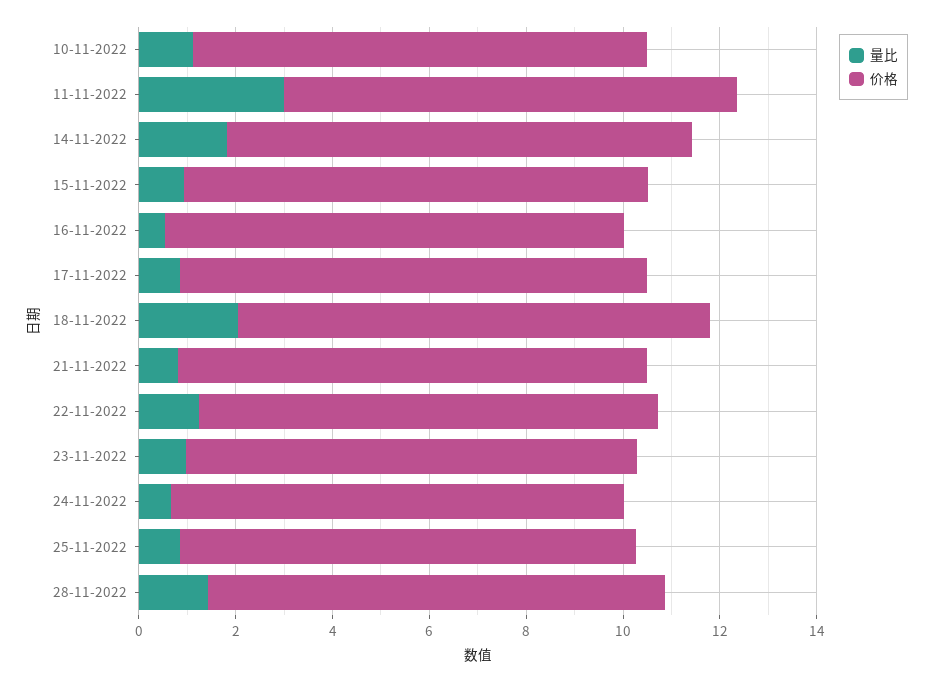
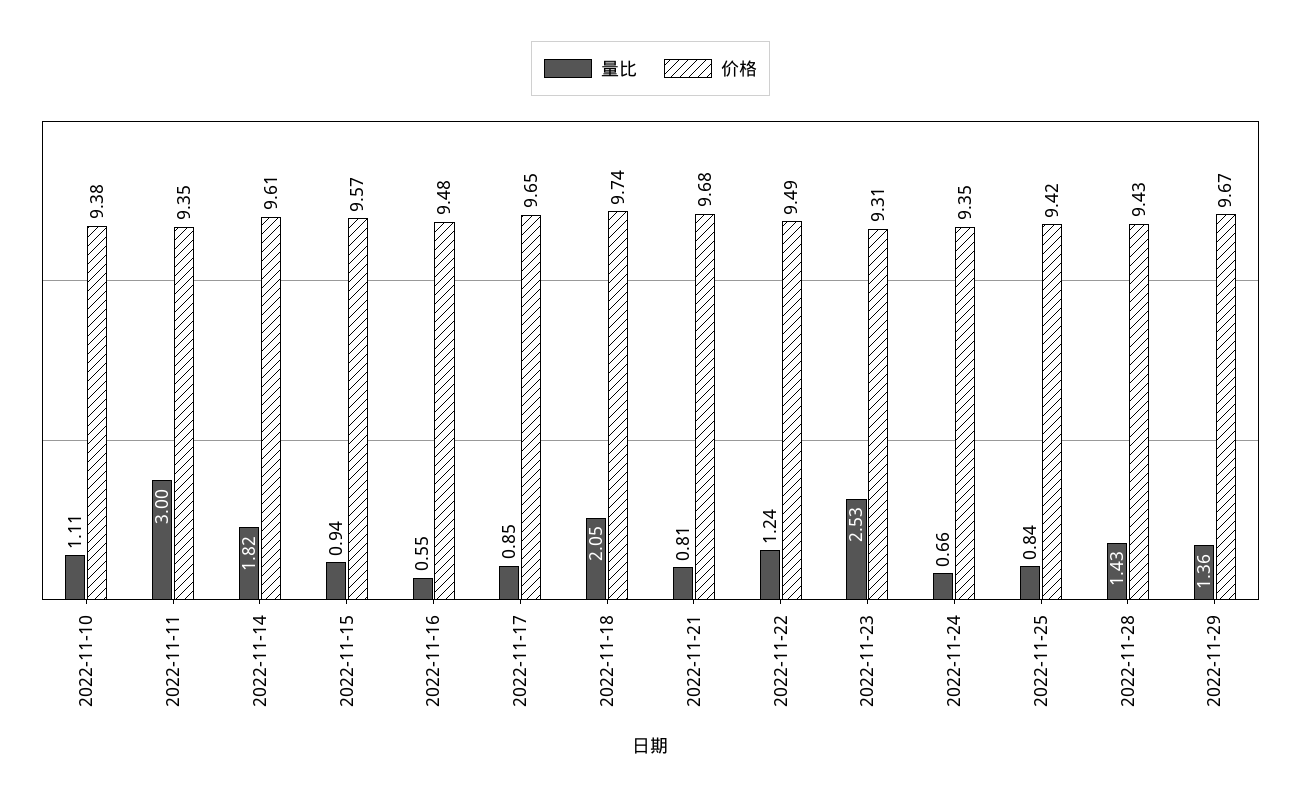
量比, 23-11-2022: 1 -> 2.53
量比, 2022-11-29: none -> 1.36
价格, 2022-11-29: none -> 9.67

